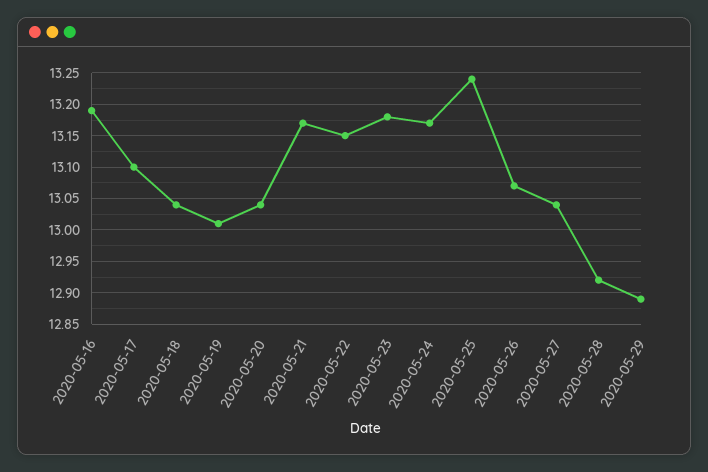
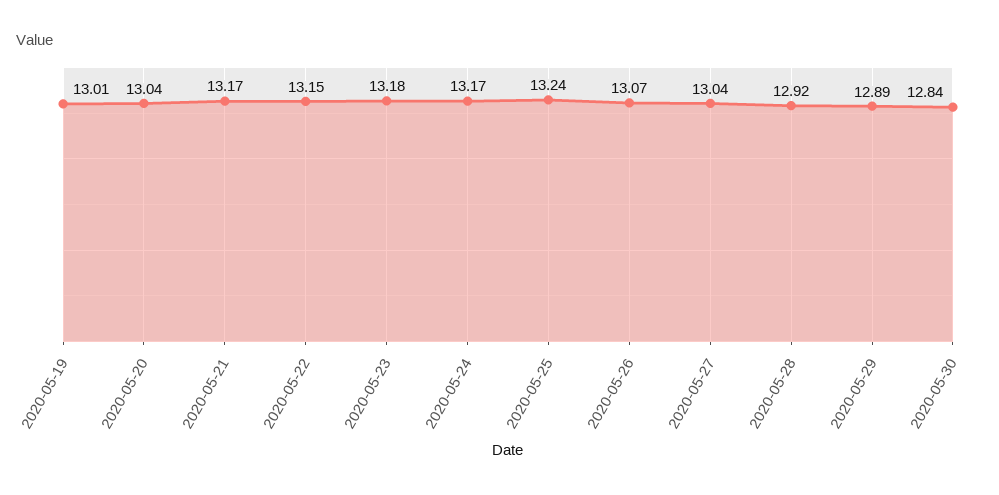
2020-05-16: 13.19 -> none
2020-05-17: 13.1 -> none
2020-05-18: 13.04 -> none
2020-05-30: none -> 12.84

